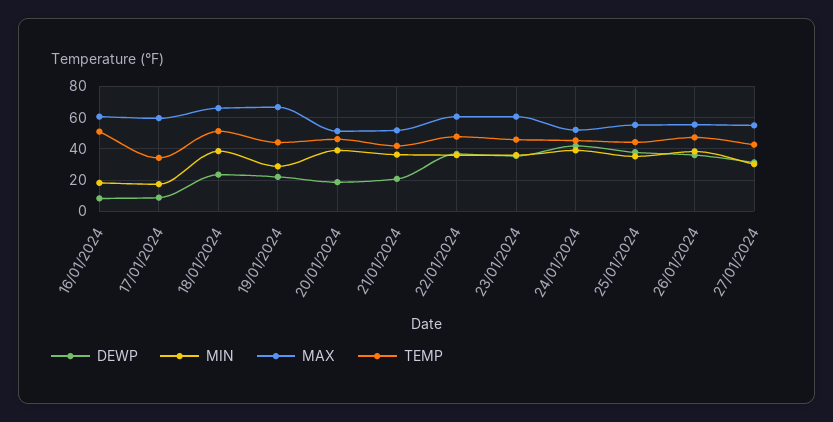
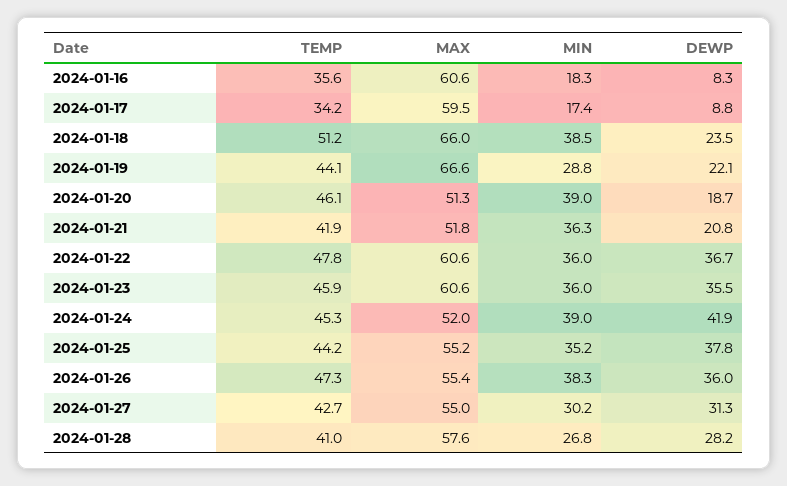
TEMP, 16/01/2024: 50 -> 35.6
TEMP, 2024-01-28: none -> 41
MAX, 2024-01-28: none -> 57.6
MIN, 2024-01-28: none -> 26.8
DEWP, 2024-01-28: none -> 28.2

